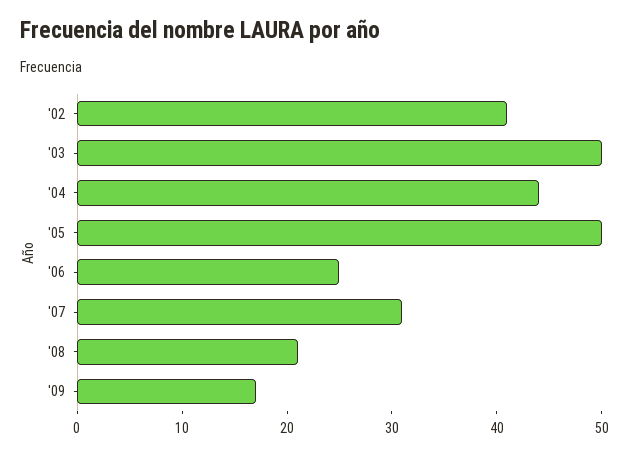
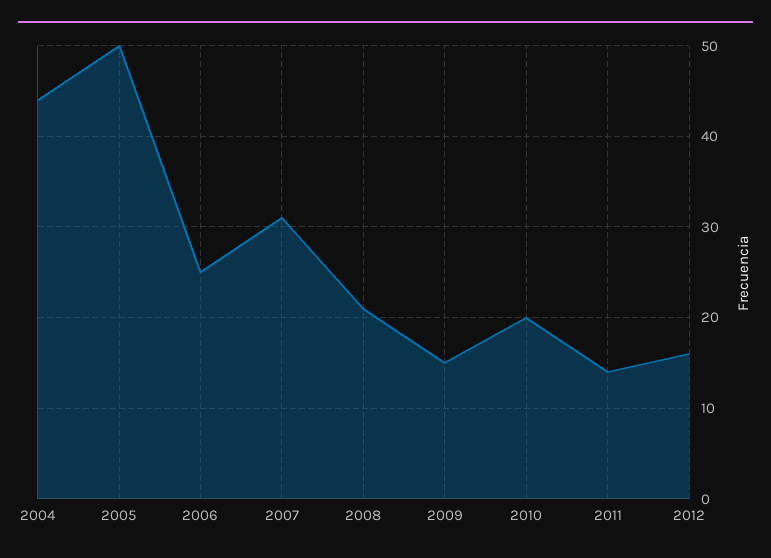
'02: 41 -> none
'03: 50 -> none
'09: 17 -> 15
2010: none -> 20
2011: none -> 14
2012: none -> 16

